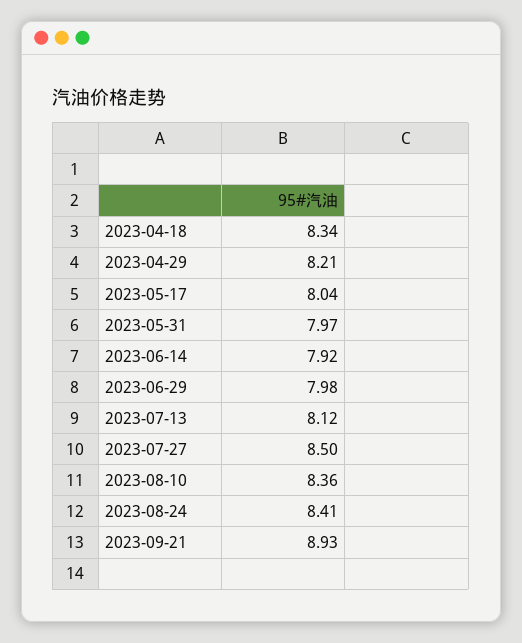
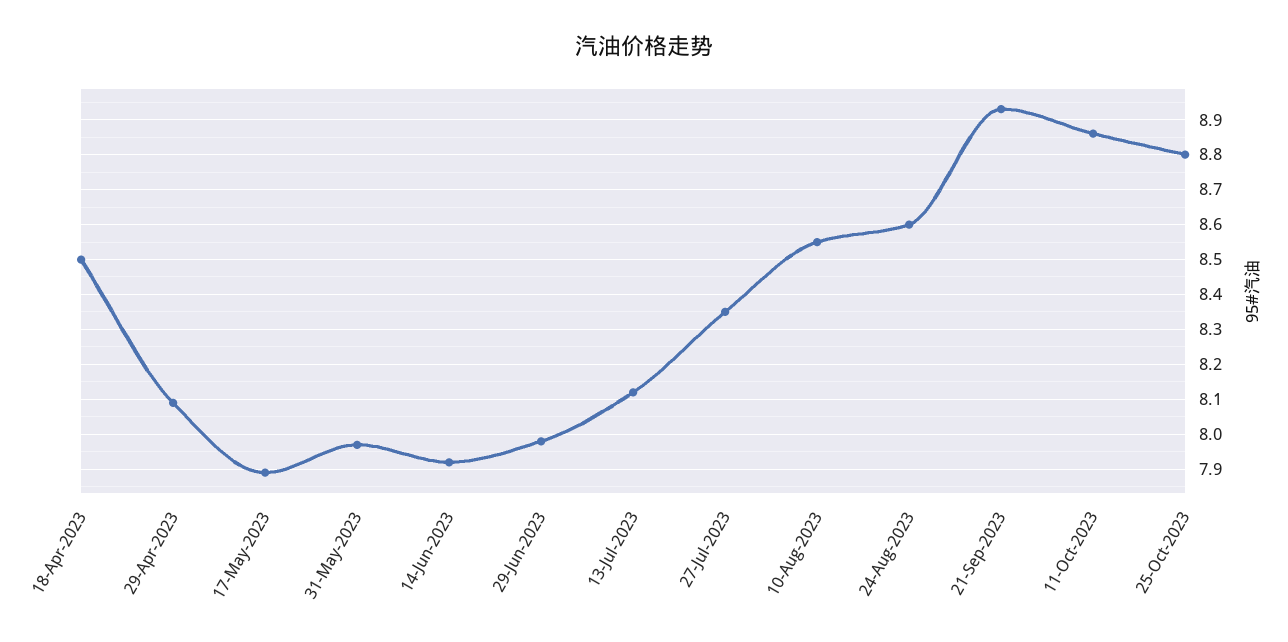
2023-04-18: 8.34 -> 8.5
2023-04-29: 8.21 -> 8.1
2023-05-17: 8.04 -> 7.9
2023-07-27: 8.5 -> 8.35
2023-08-10: 8.36 -> 8.55
2023-08-24: 8.41 -> 8.6
11-Oct-2023: none -> 8.85
25-Oct-2023: none -> 8.8

